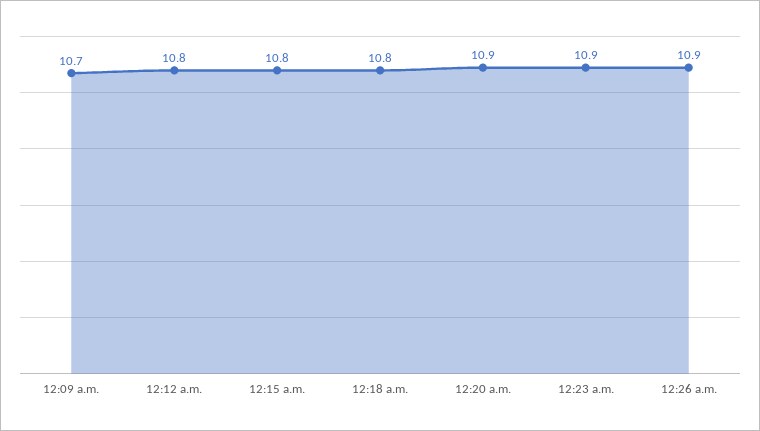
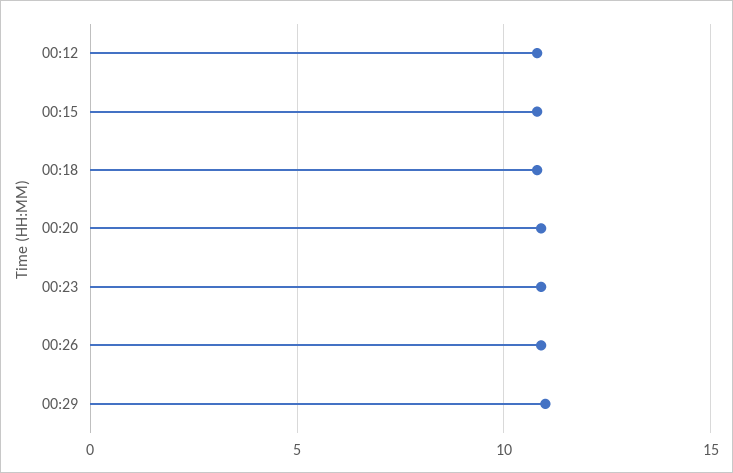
12:09 a.m.: 10.7 -> none
00:29: none -> 11

